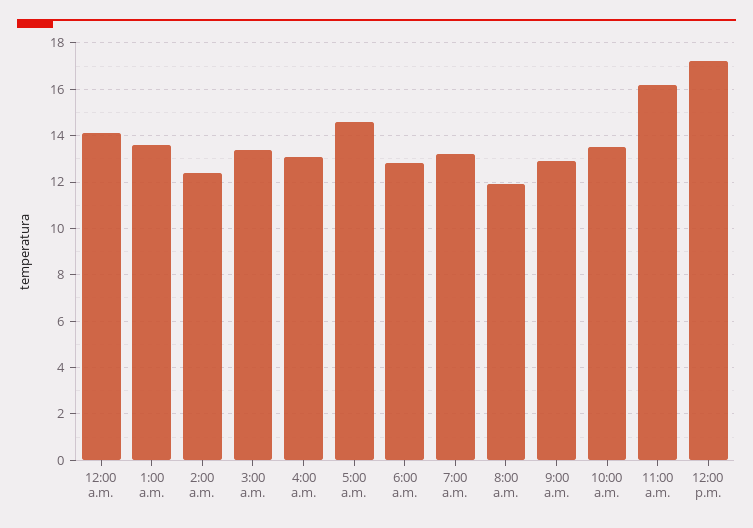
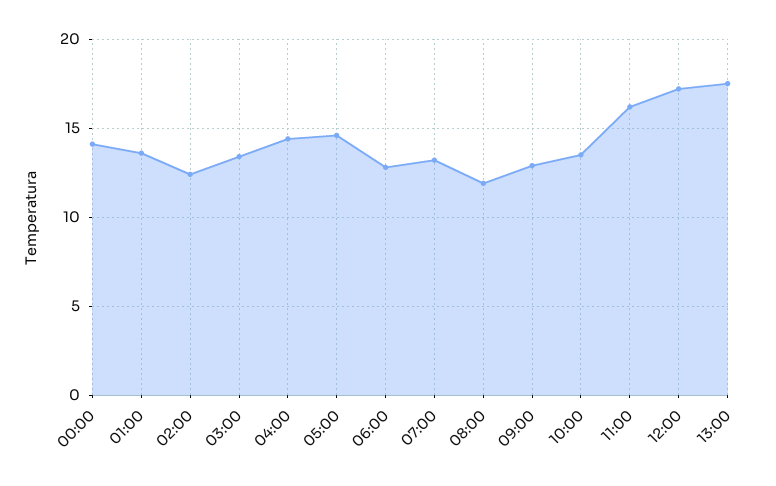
4:00 a.m.: 13 -> 14.5
13:00: none -> 17.5

